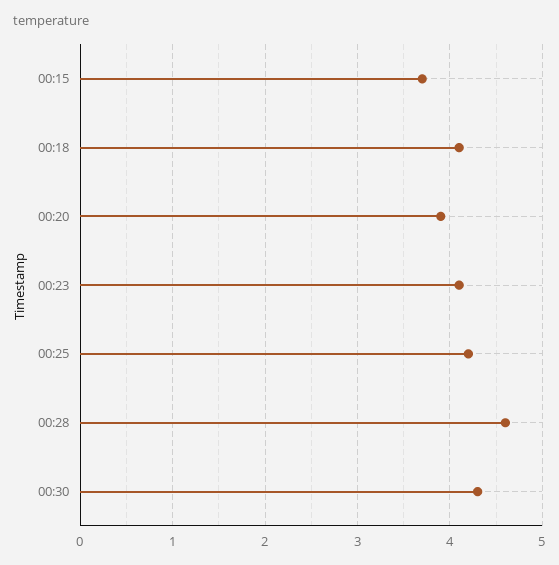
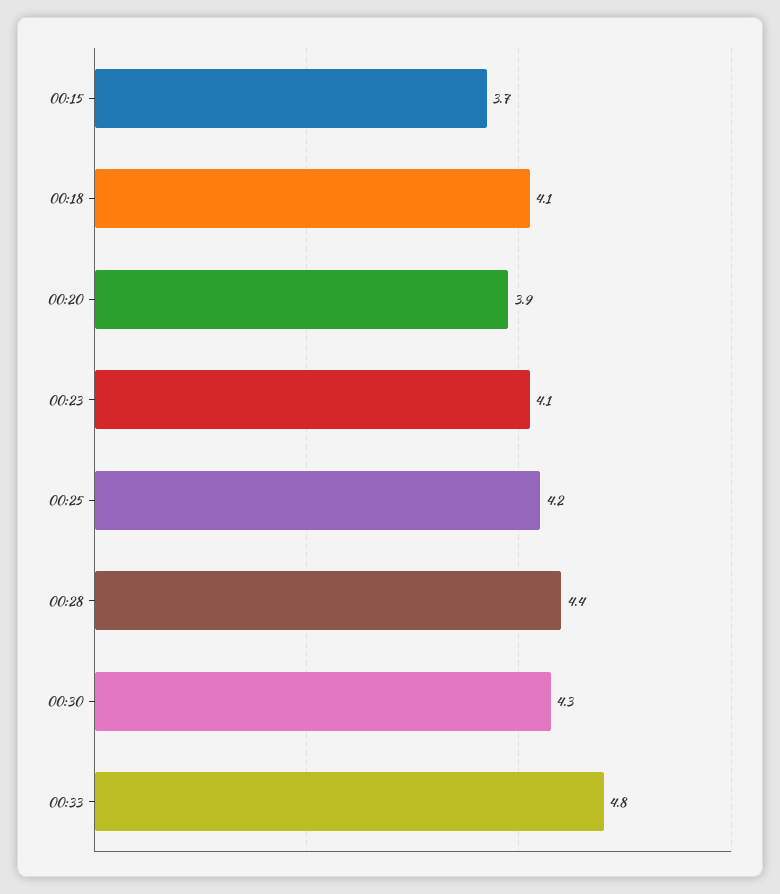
00:28: 4.6 -> 4.4
00:33: none -> 4.8

